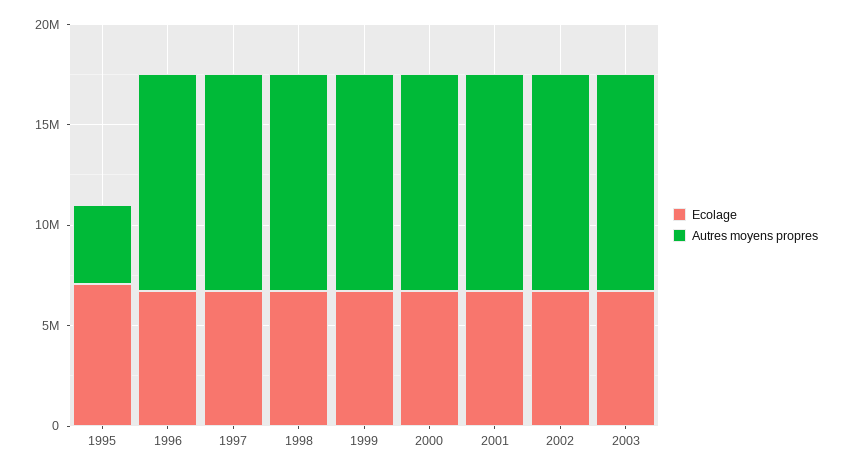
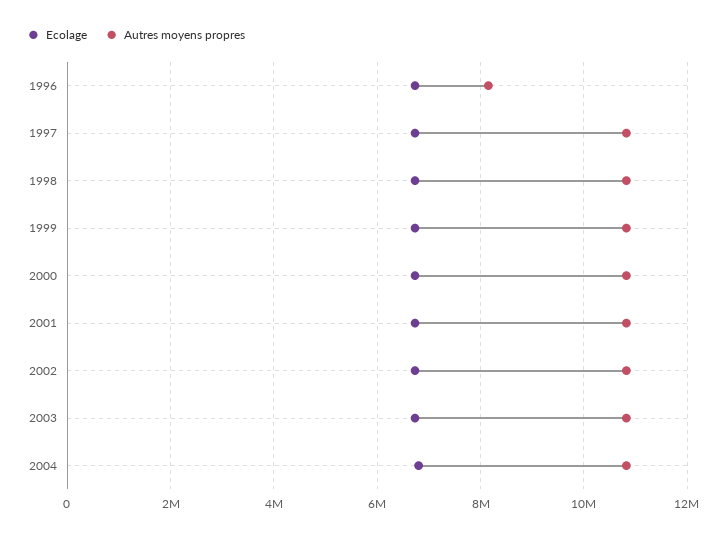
Ecolage, 1995: 7000000 -> none
Autres moyens propres, 1995: 4000000 -> none
Autres moyens propres, 1996: 11000000 -> 8200000
Ecolage, 2004: none -> 6800000
Autres moyens propres, 2004: none -> 10800000

